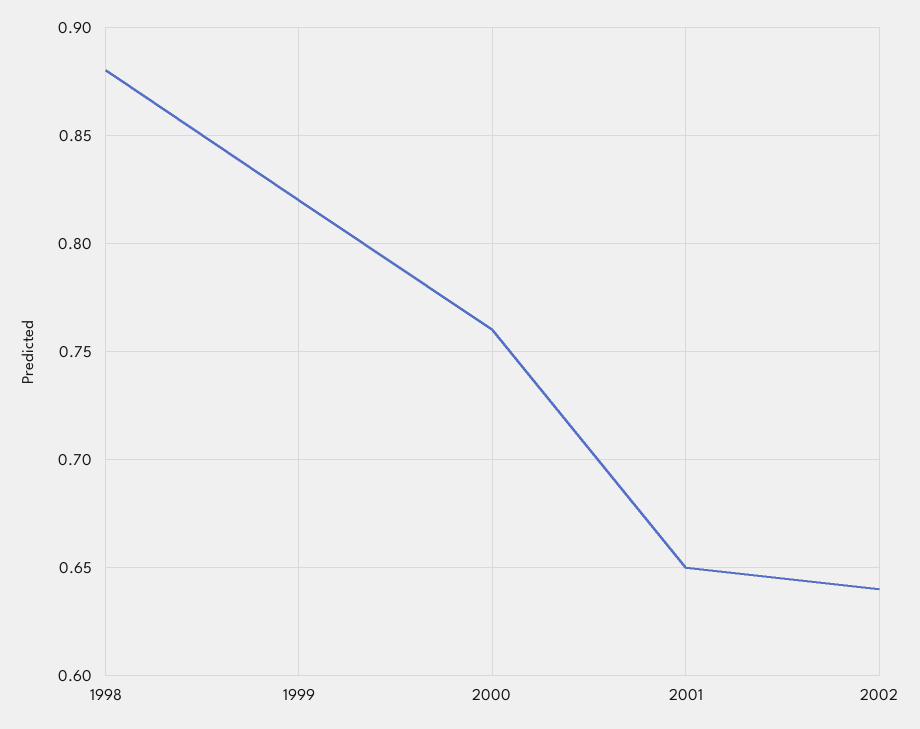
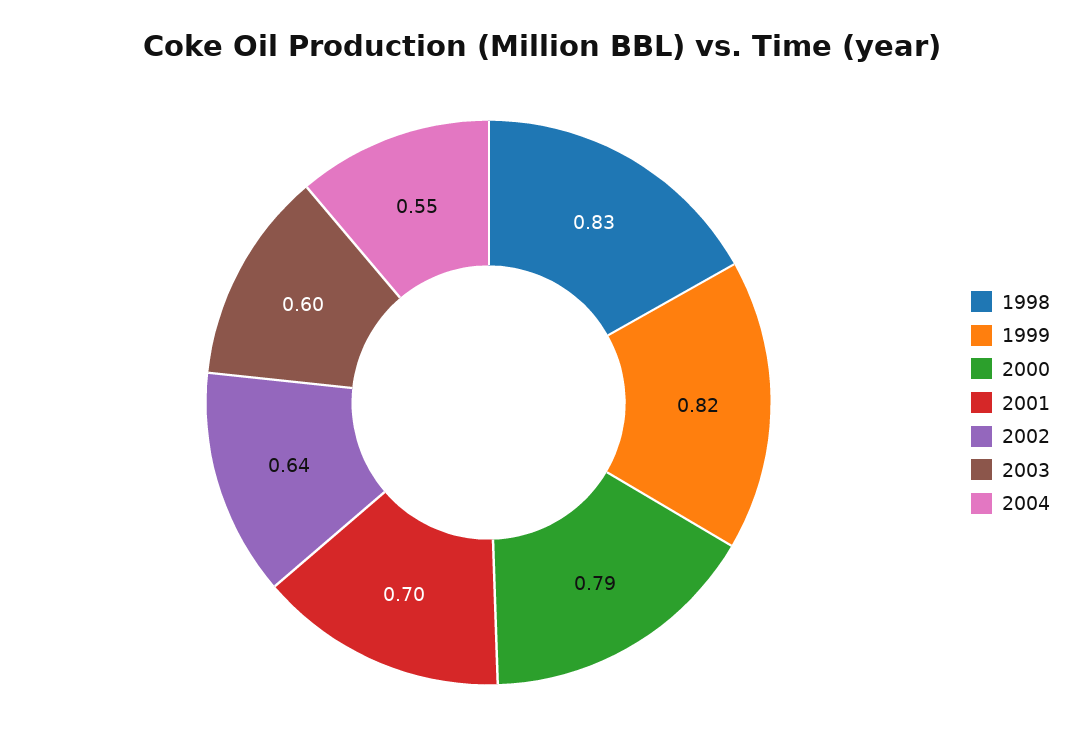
1998: 0.88 -> 0.83
2000: 0.76 -> 0.79
2001: 0.65 -> 0.7
2003: none -> 0.6
2004: none -> 0.55

